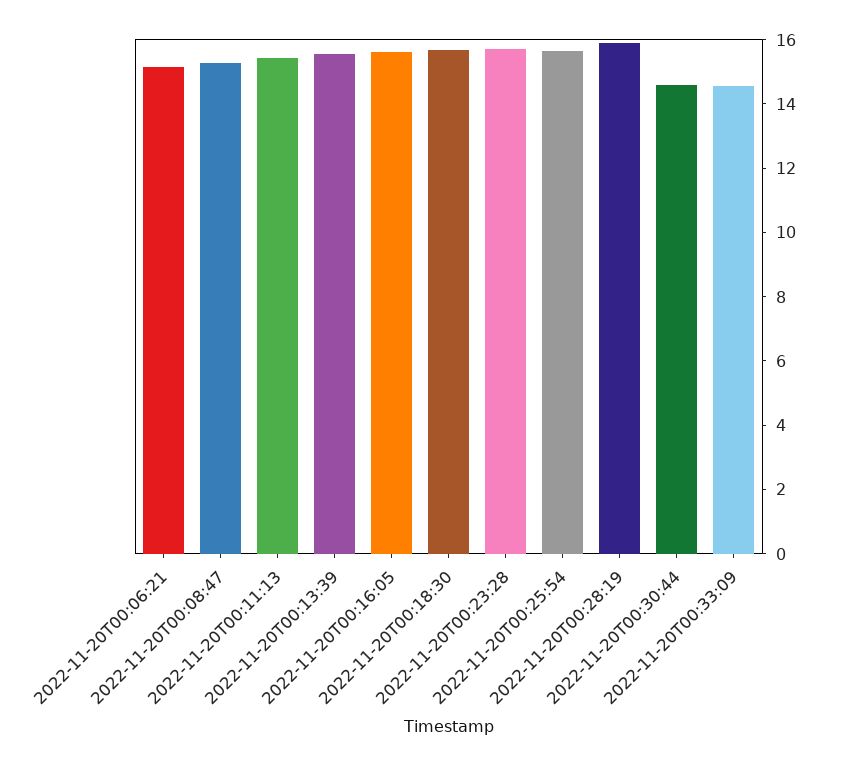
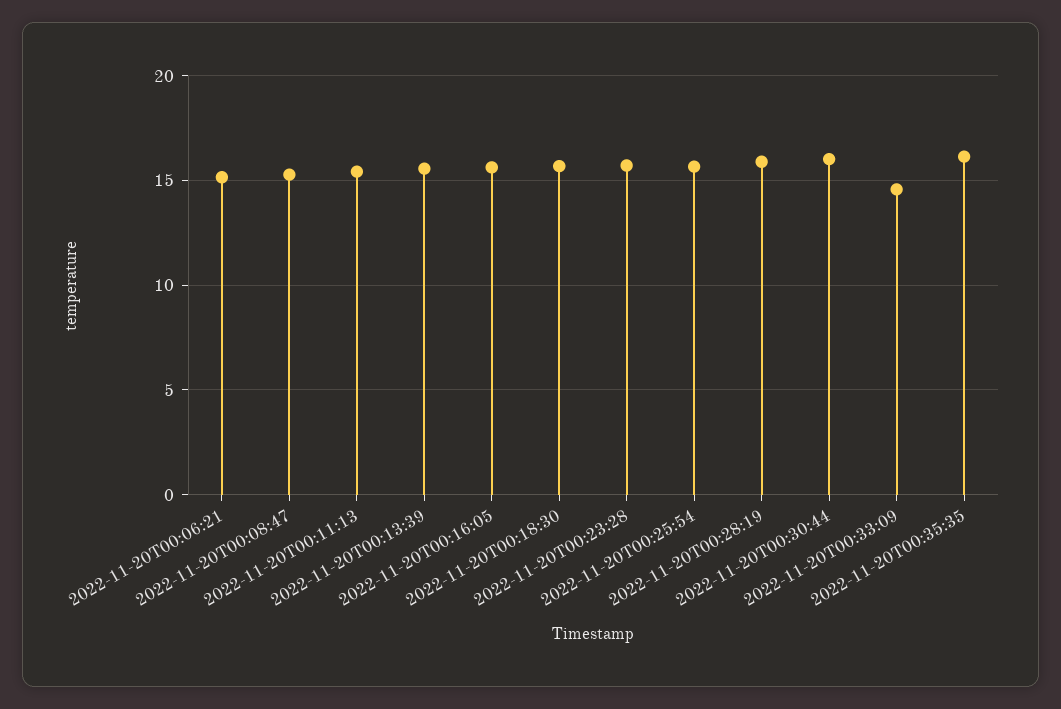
2022-11-20T00:30:44: 14.5 -> 16
2022-11-20T00:35:35: none -> 16

